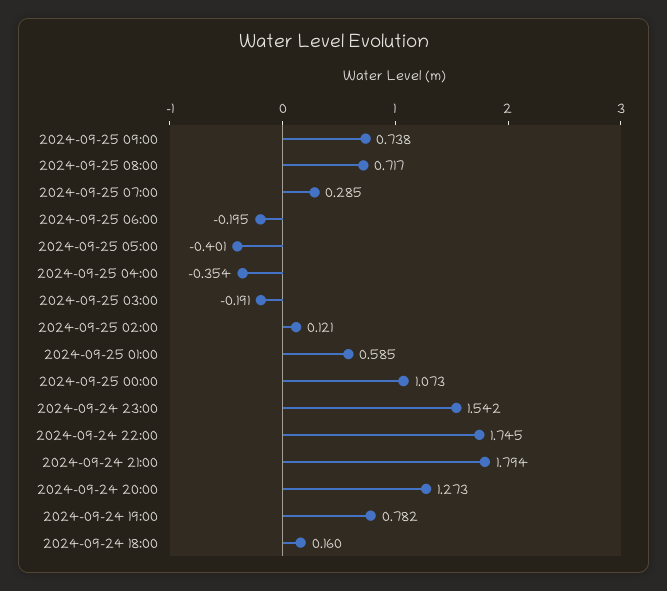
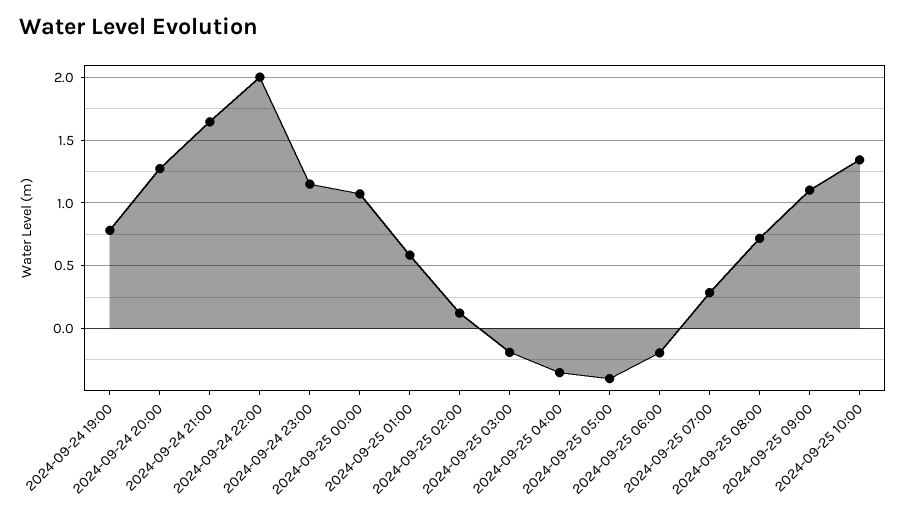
2024-09-25 09:00: 0.738 -> 1.1
2024-09-24 23:00: 1.542 -> 1.15
2024-09-24 22:00: 1.745 -> 2
2024-09-24 21:00: 1.794 -> 1.65
2024-09-24 18:00: 0.16 -> none
2024-09-25 10:00: none -> 1.35

